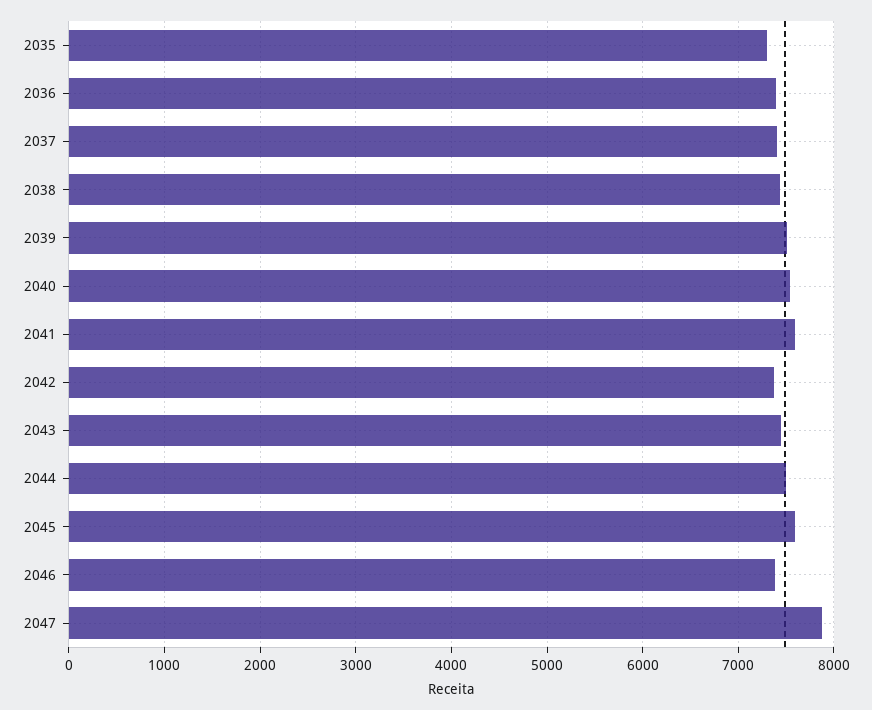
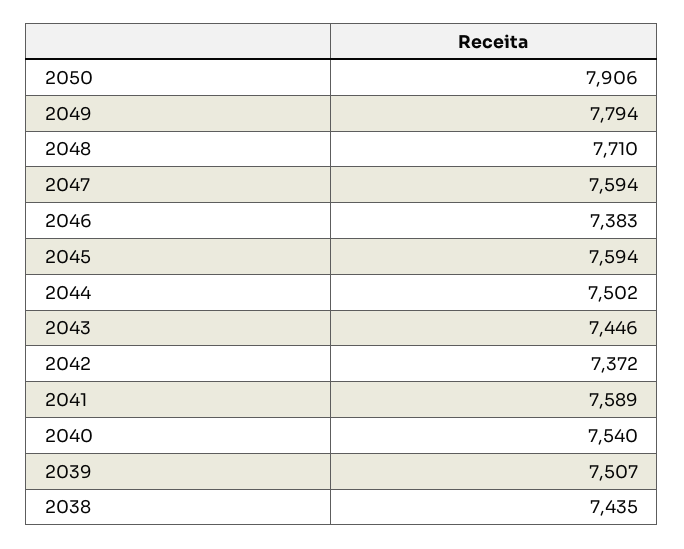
2035: 7300 -> none
2036: 7400 -> none
2037: 7400 -> none
2047: 7900 -> 7594
2050: none -> 7906
2049: none -> 7794
2048: none -> 7710

